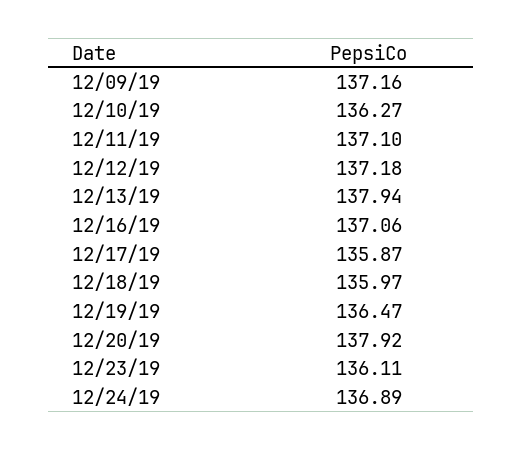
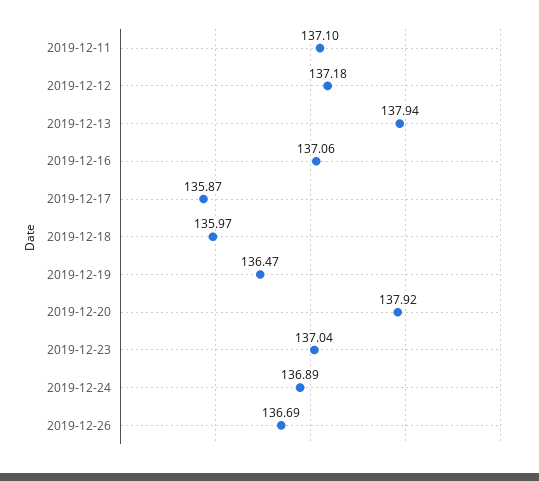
12/09/19: 137.16 -> none
12/10/19: 136.27 -> none
12/23/19: 136.11 -> 137.04
2019-12-26: none -> 136.69

